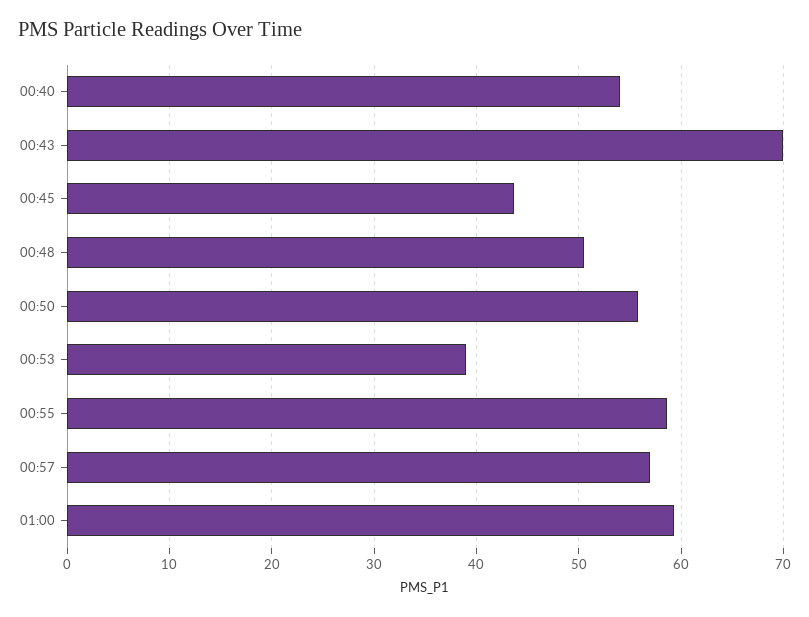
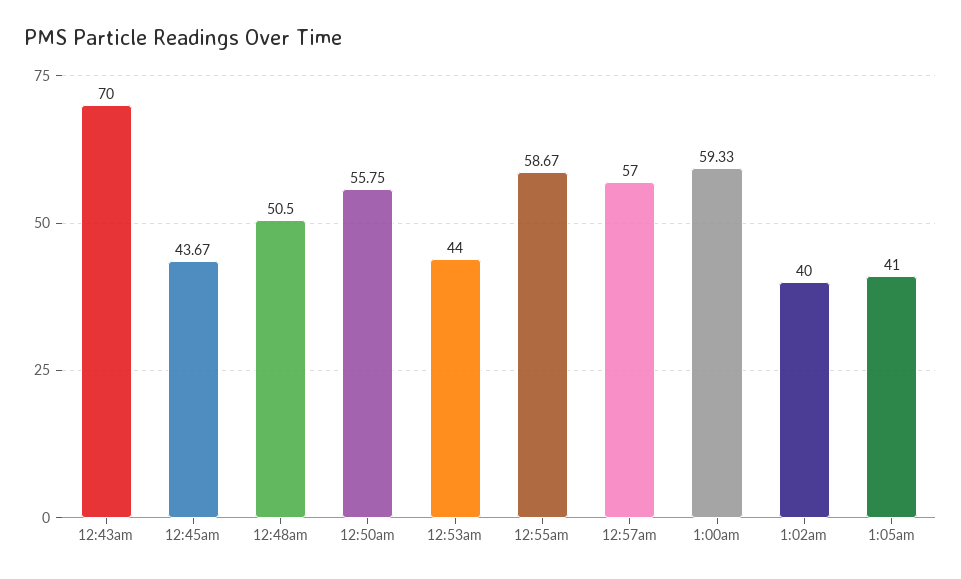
00:40: 54 -> none
00:53: 39 -> 44
1:02am: none -> 40
1:05am: none -> 41

